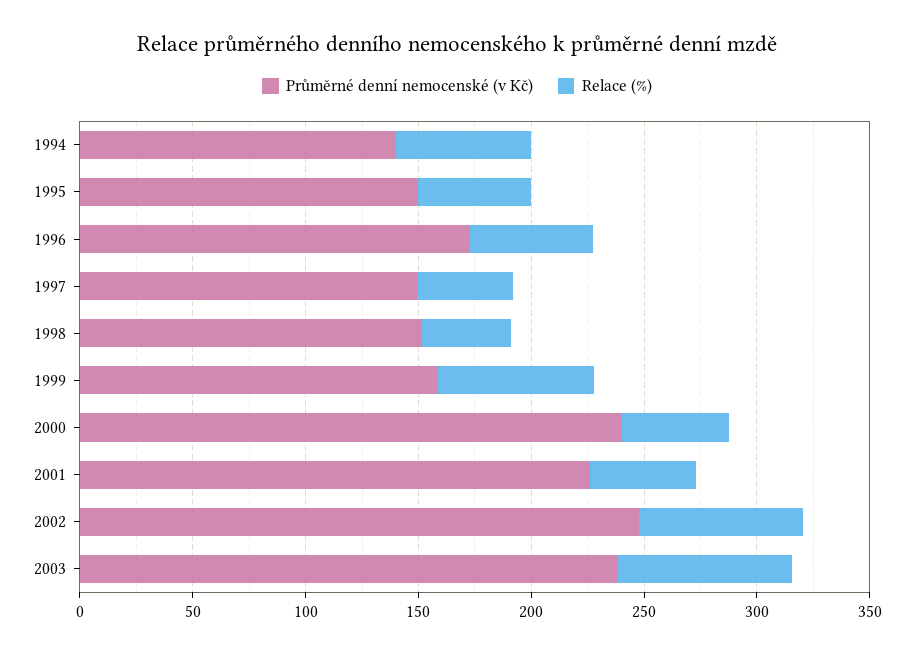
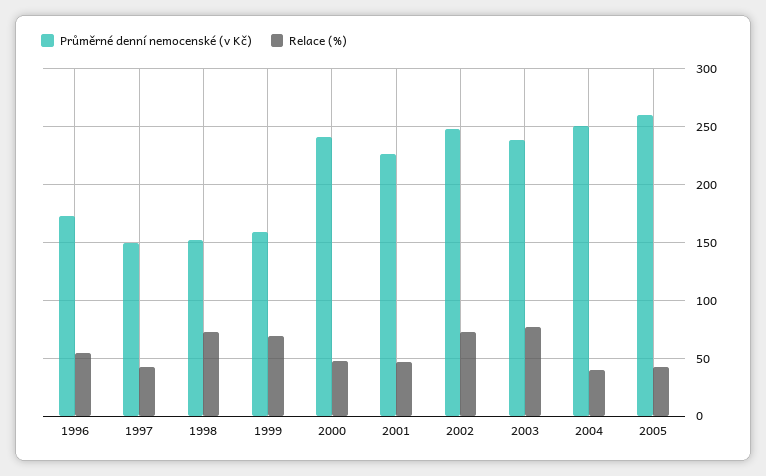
Průměrné denní nemocenské (v Kč), 1994: 140 -> none
Relace (%), 1994: 60 -> none
Průměrné denní nemocenské (v Kč), 1995: 150 -> none
Relace (%), 1995: 50 -> none
Relace (%), 1998: 40 -> 70
Průměrné denní nemocenské (v Kč), 2004: none -> 250
Relace (%), 2004: none -> 40
Průměrné denní nemocenské (v Kč), 2005: none -> 260
Relace (%), 2005: none -> 40

